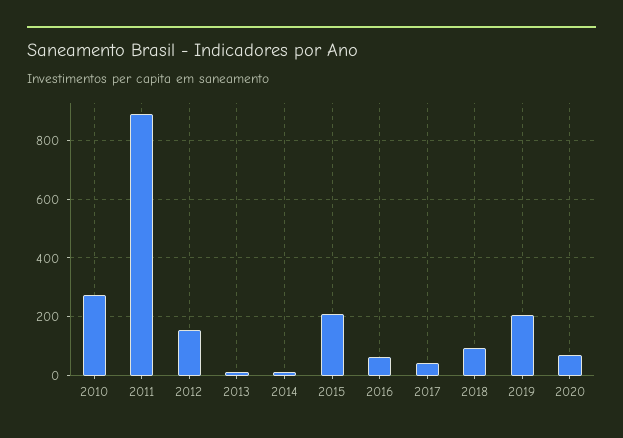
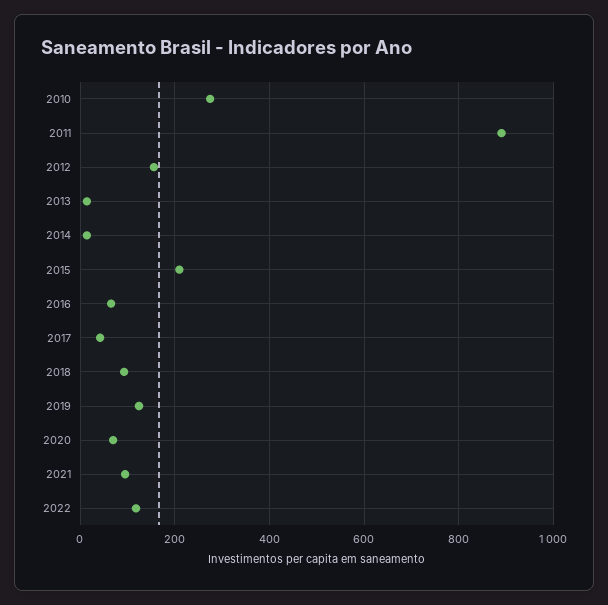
2019: 200 -> 120
2021: none -> 100
2022: none -> 120

